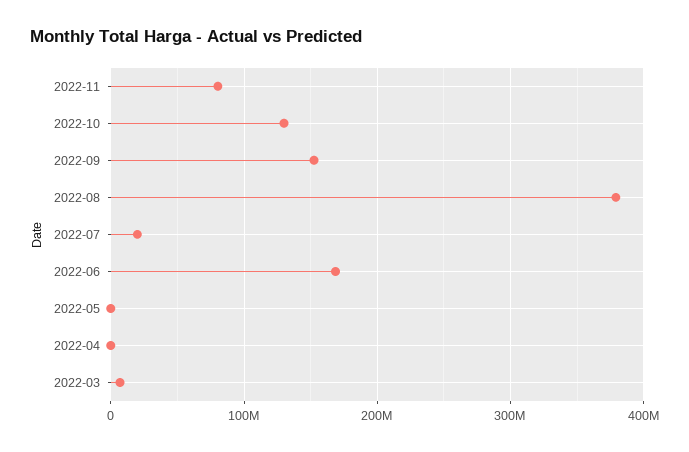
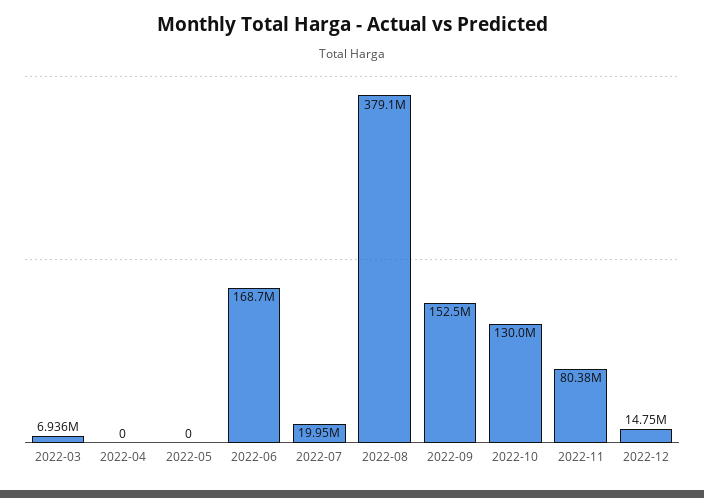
2022-12: none -> 14750000

